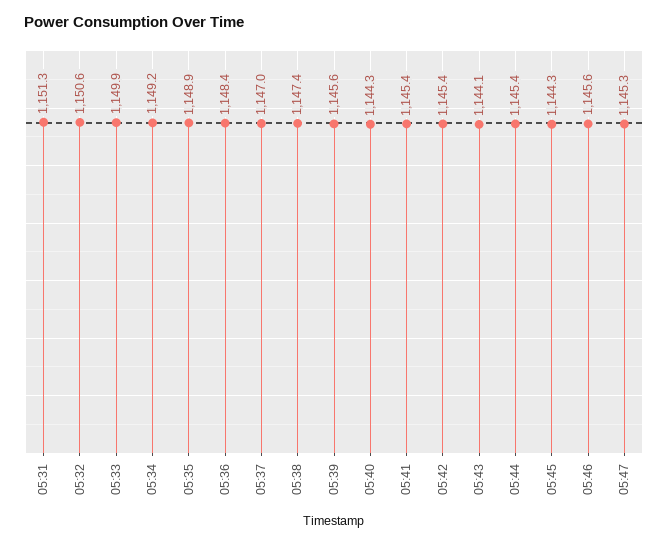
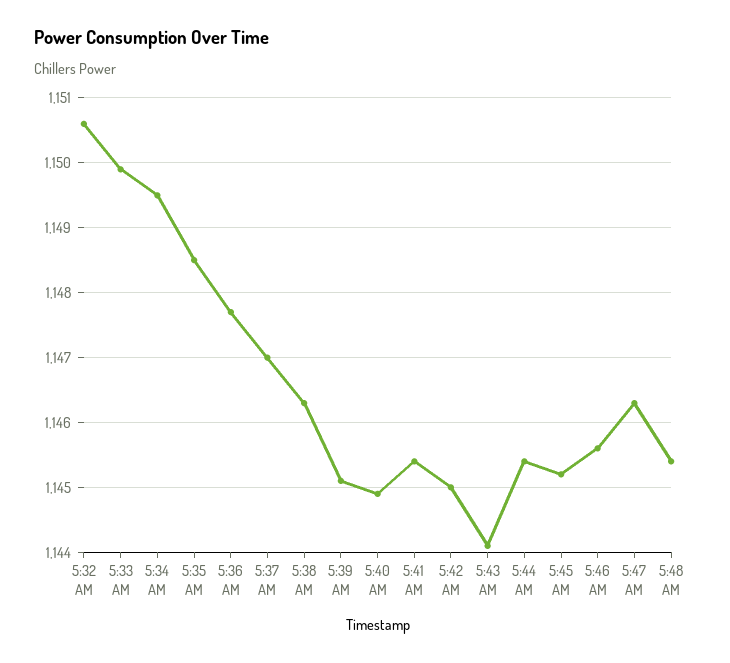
05:31: 1151.3 -> none
05:34: 1149.2 -> 1149.5
05:35: 1148.9 -> 1148.5
05:36: 1148.4 -> 1147.7
05:38: 1147.4 -> 1146.3
05:39: 1145.6 -> 1145.1
05:40: 1144.3 -> 1144.9
05:42: 1145.4 -> 1145
05:45: 1144.3 -> 1145.2
05:47: 1145.3 -> 1146.3
5:48 AM: none -> 1145.4

